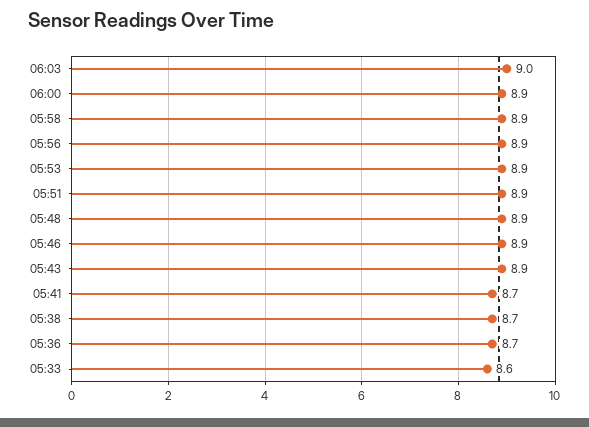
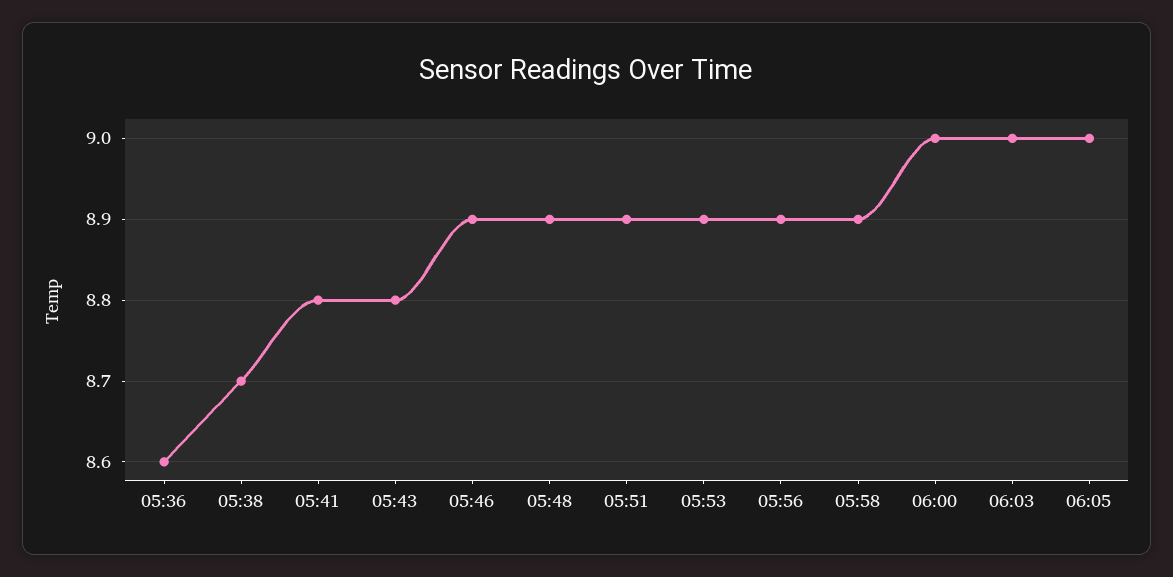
06:00: 8.9 -> 9
05:43: 8.9 -> 8.8
05:41: 8.7 -> 8.8
05:36: 8.7 -> 8.6
05:33: 8.6 -> none
06:05: none -> 9

